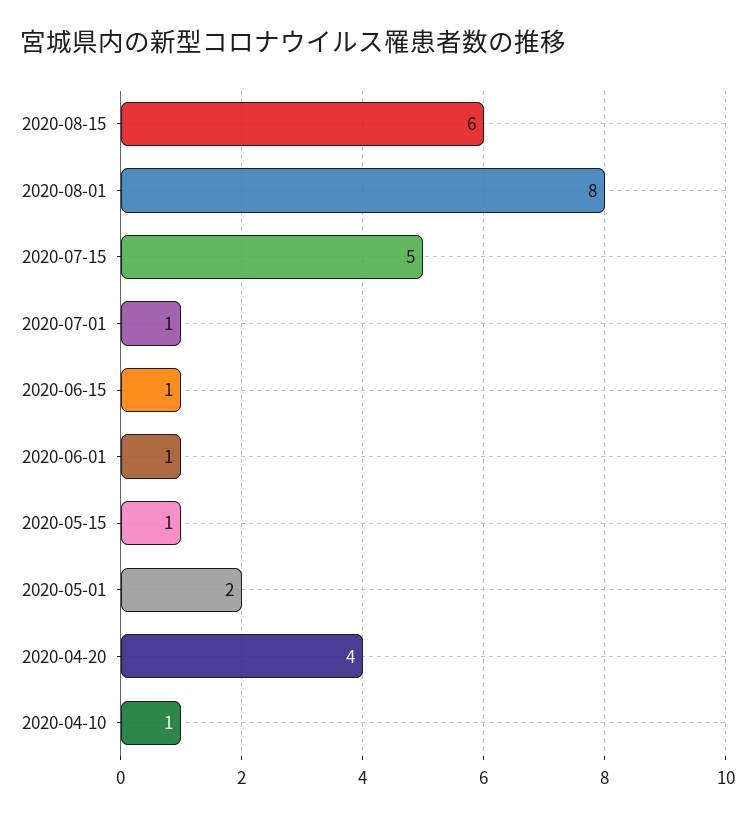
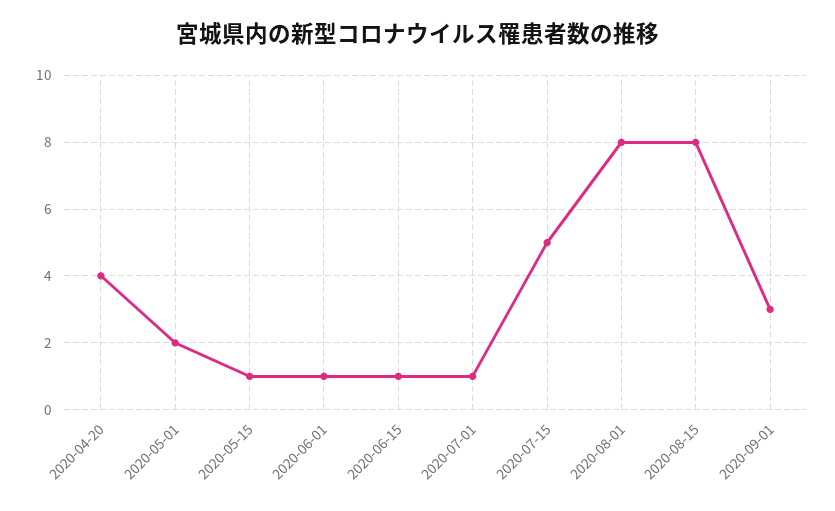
2020-08-15: 6 -> 8
2020-04-10: 1 -> none
2020-09-01: none -> 3

